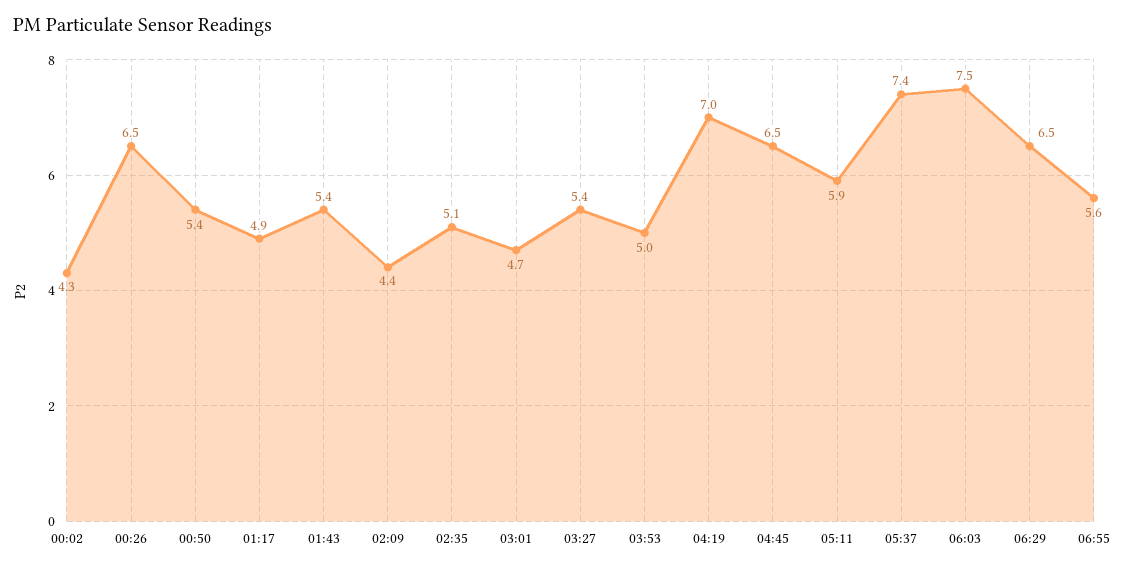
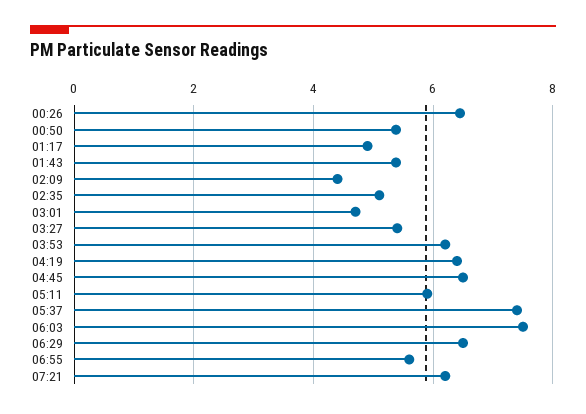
00:02: 4.3 -> none
03:53: 5 -> 6.2
04:19: 7 -> 6.4
07:21: none -> 6.2

